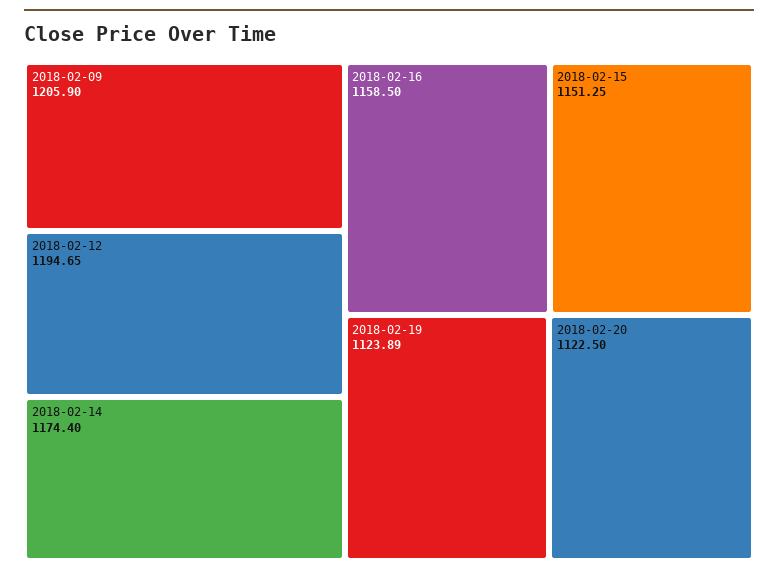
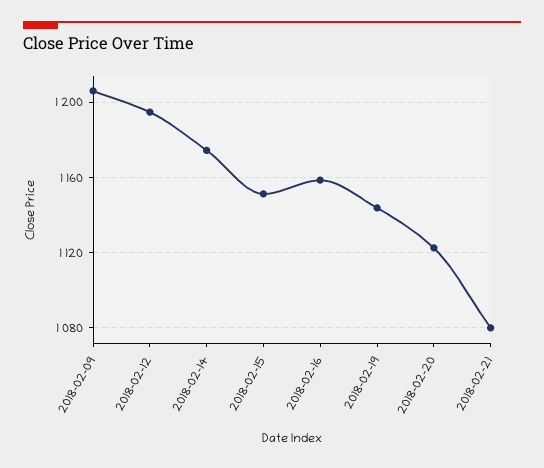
2018-02-19: 1123.89 -> 1145
2018-02-21: none -> 1080

